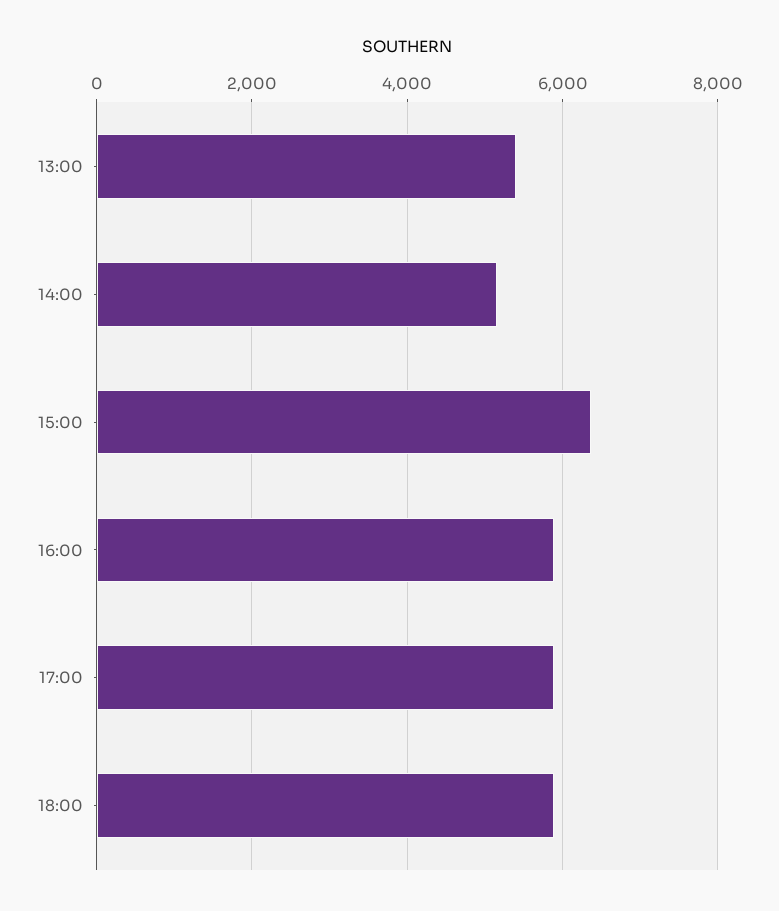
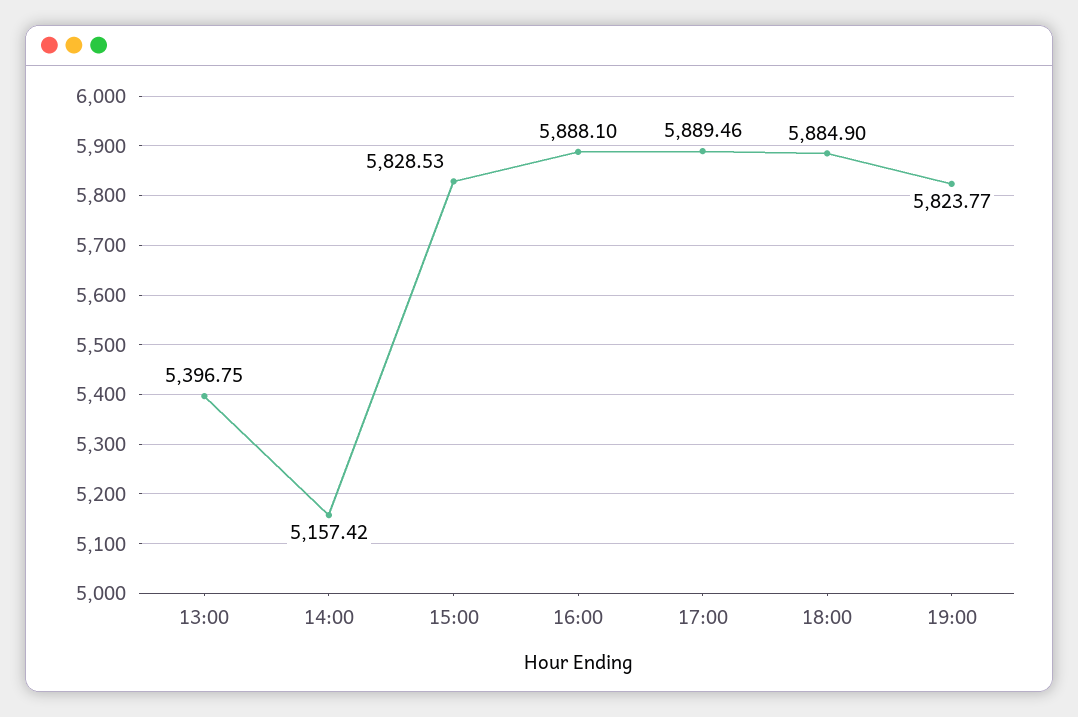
15:00: 6400 -> 5828.53
19:00: none -> 5823.77

